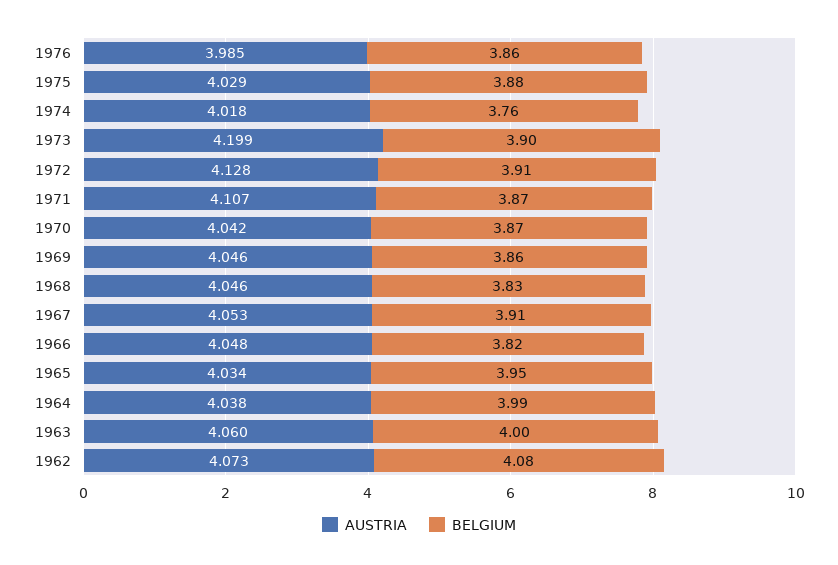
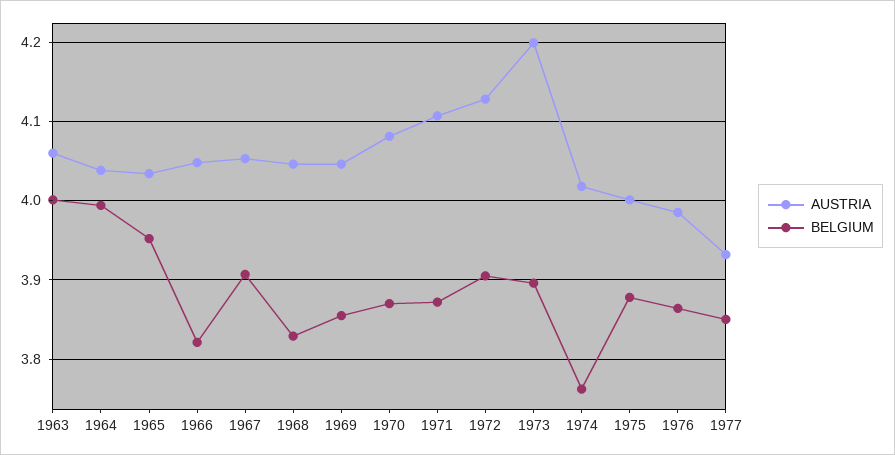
AUSTRIA, 1975: 4.029 -> 4
AUSTRIA, 1970: 4.042 -> 4.08
AUSTRIA, 1962: 4.073 -> none
BELGIUM, 1962: 4.08 -> none
AUSTRIA, 1977: none -> 3.93
BELGIUM, 1977: none -> 3.85

